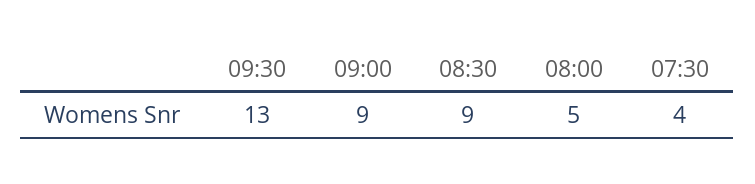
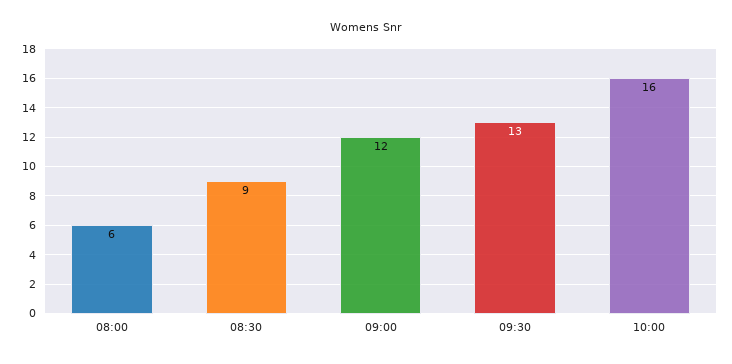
09:00: 9 -> 12
08:00: 5 -> 6
07:30: 4 -> none
10:00: none -> 16

